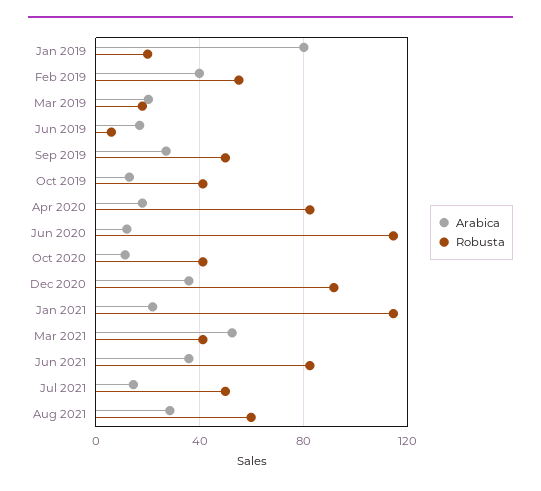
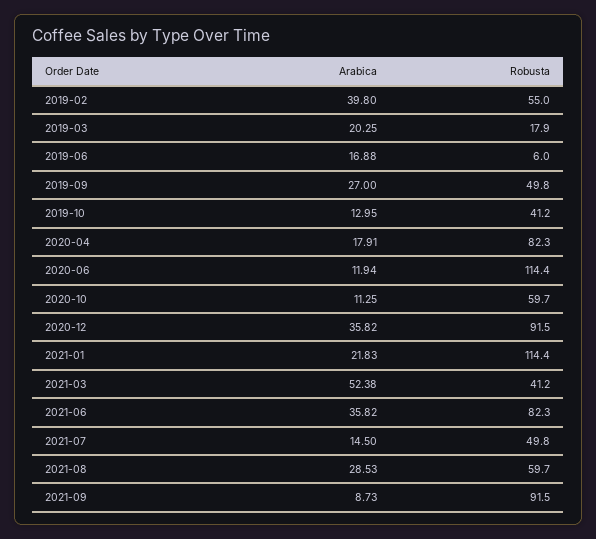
Arabica, Jan 2019: 80 -> none
Robusta, Jan 2019: 20 -> none
Robusta, Oct 2020: 40 -> 59.7
Arabica, 2021-09: none -> 8.73
Robusta, 2021-09: none -> 91.5

